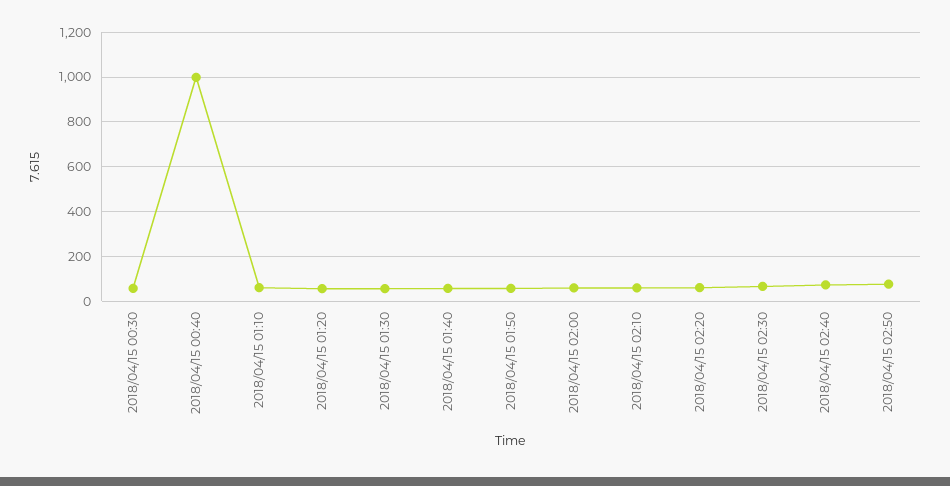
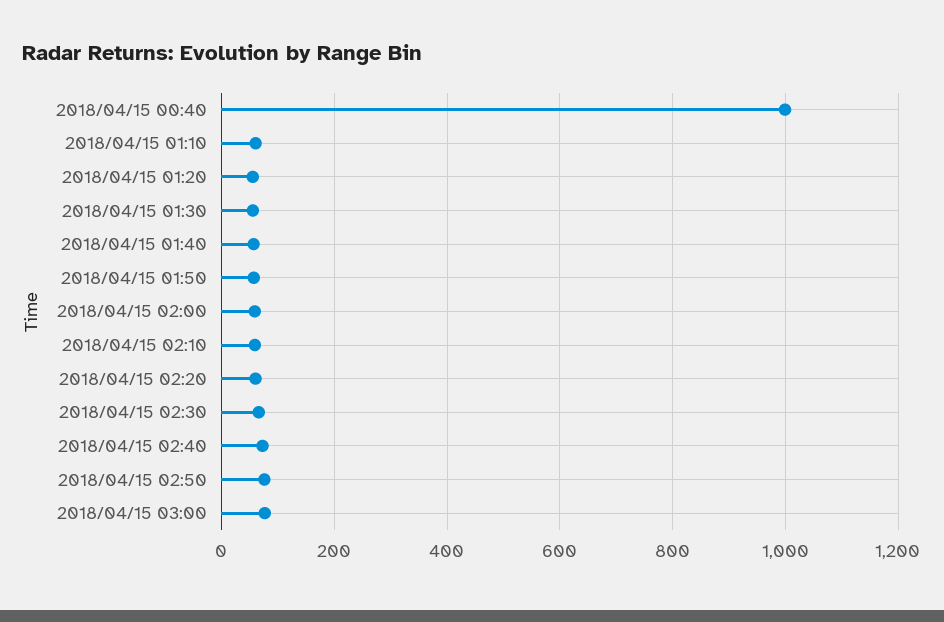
2018/04/15 00:30: 50 -> none
2018/04/15 03:00: none -> 80

